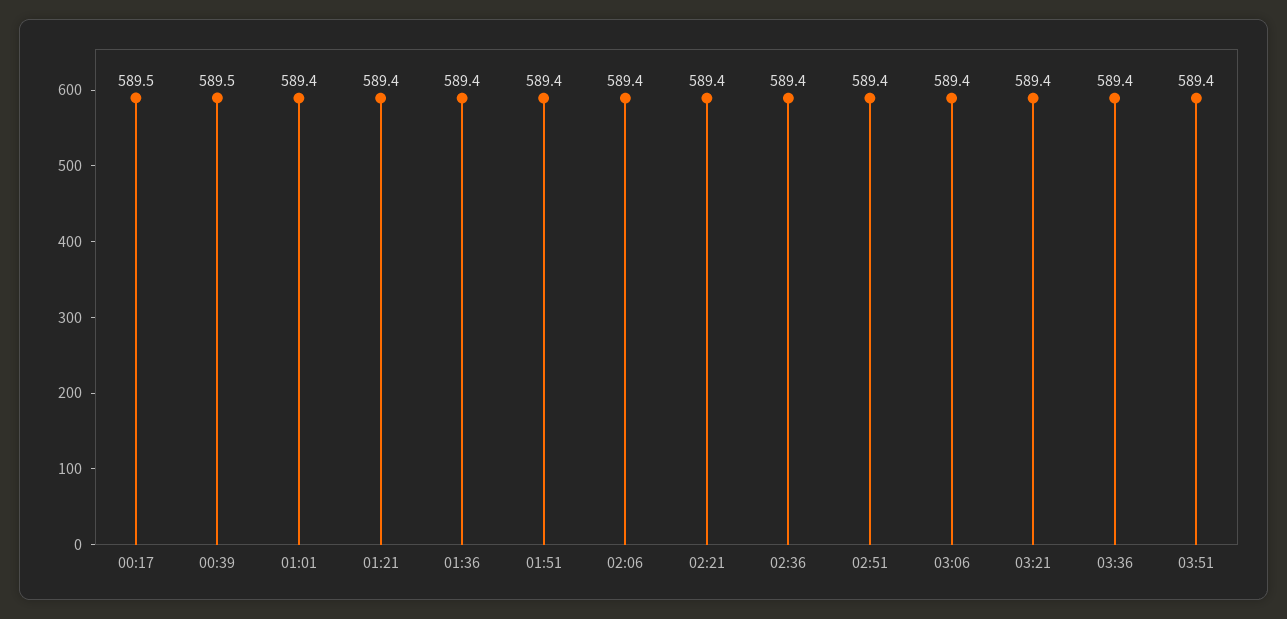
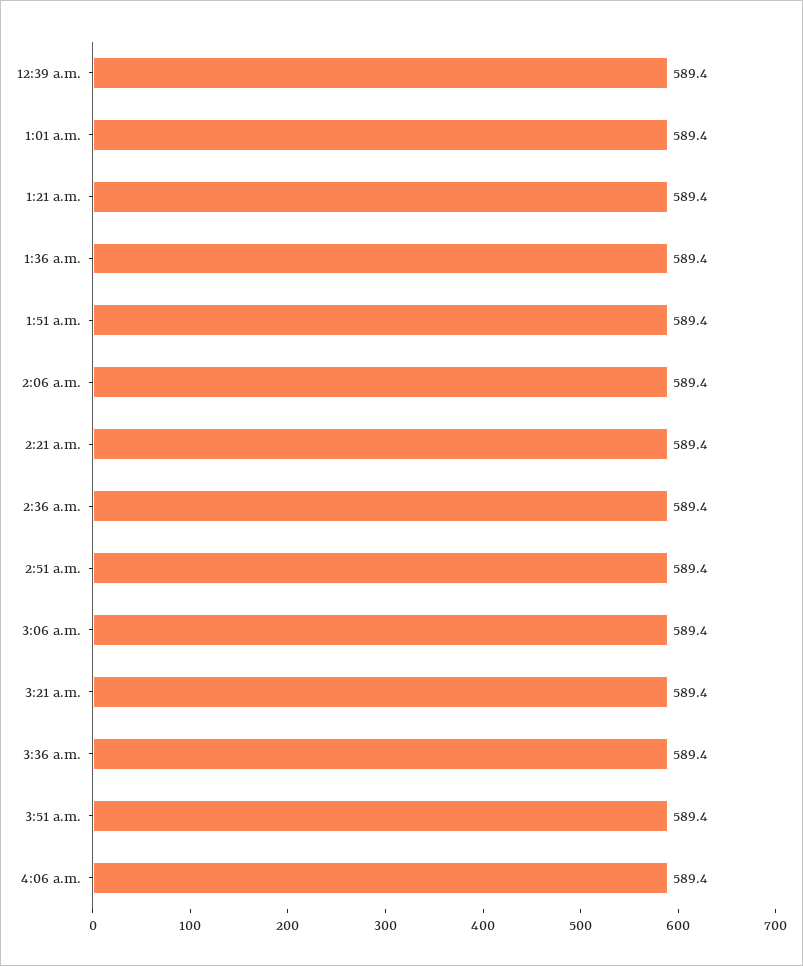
00:17: 589.5 -> none
00:39: 589.5 -> 589.4
4:06 a.m.: none -> 589.4

